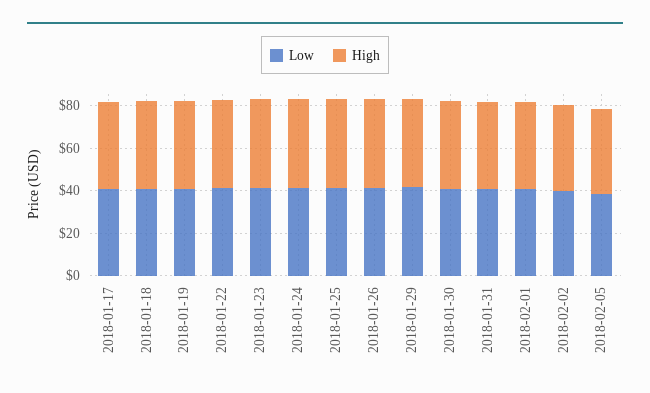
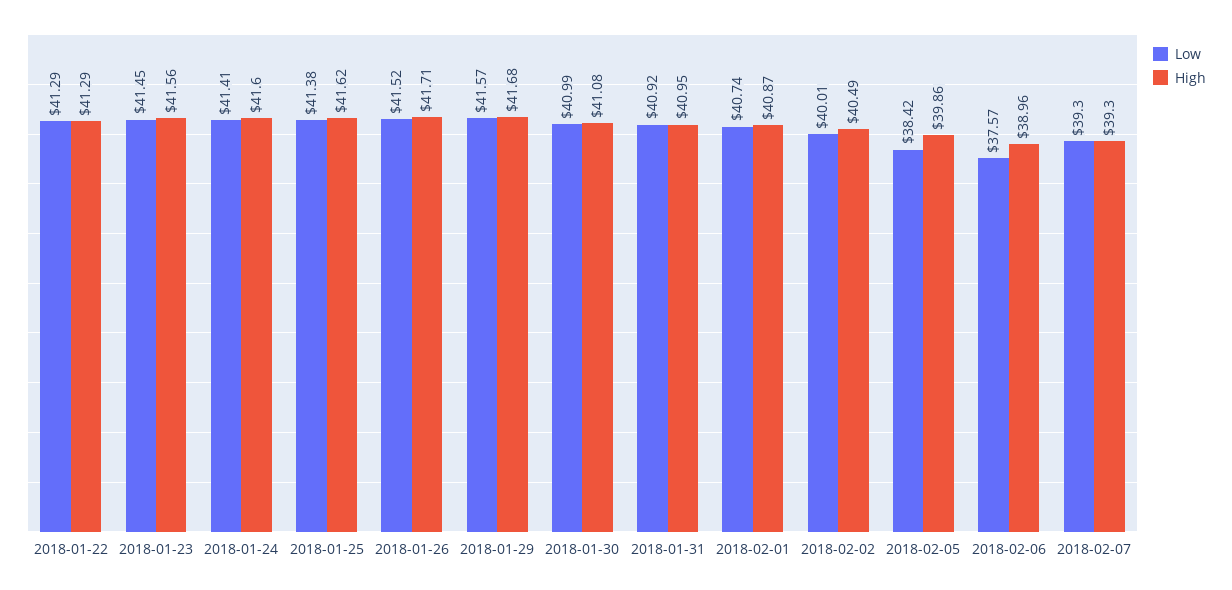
Low, 2018-01-17: 40 -> none
High, 2018-01-17: 40 -> none
Low, 2018-01-18: 40 -> none
High, 2018-01-18: 40 -> none
Low, 2018-01-19: 40 -> none
High, 2018-01-19: 40 -> none
Low, 2018-02-06: none -> 37.57
High, 2018-02-06: none -> 38.96
Low, 2018-02-07: none -> 39.3
High, 2018-02-07: none -> 39.3

